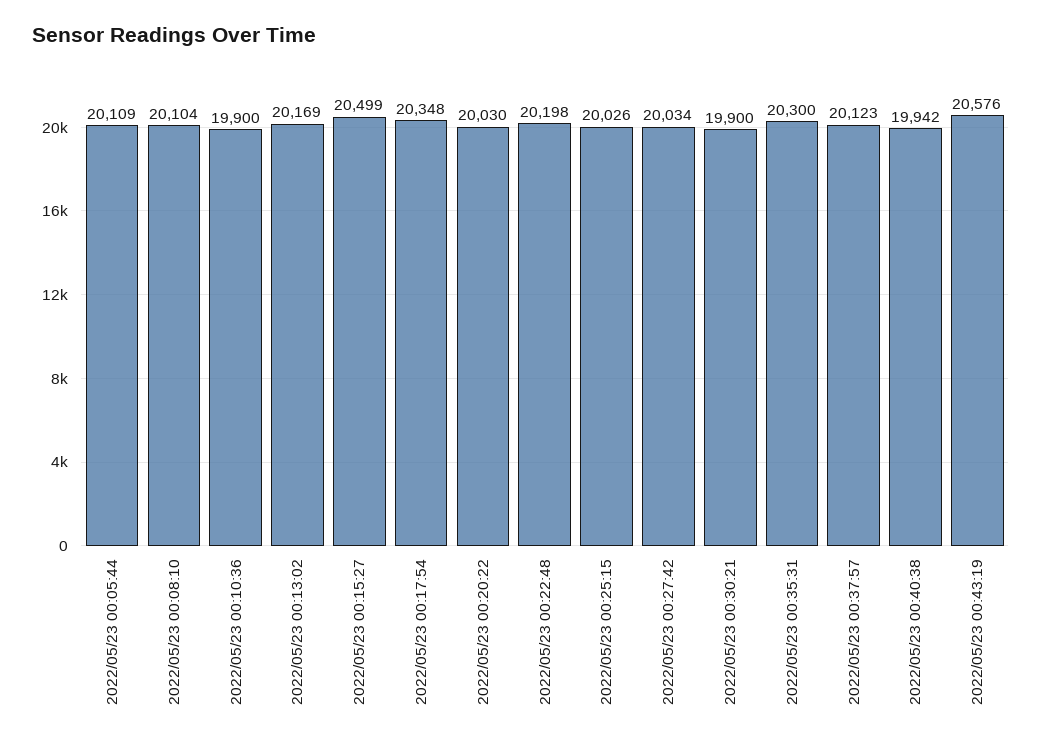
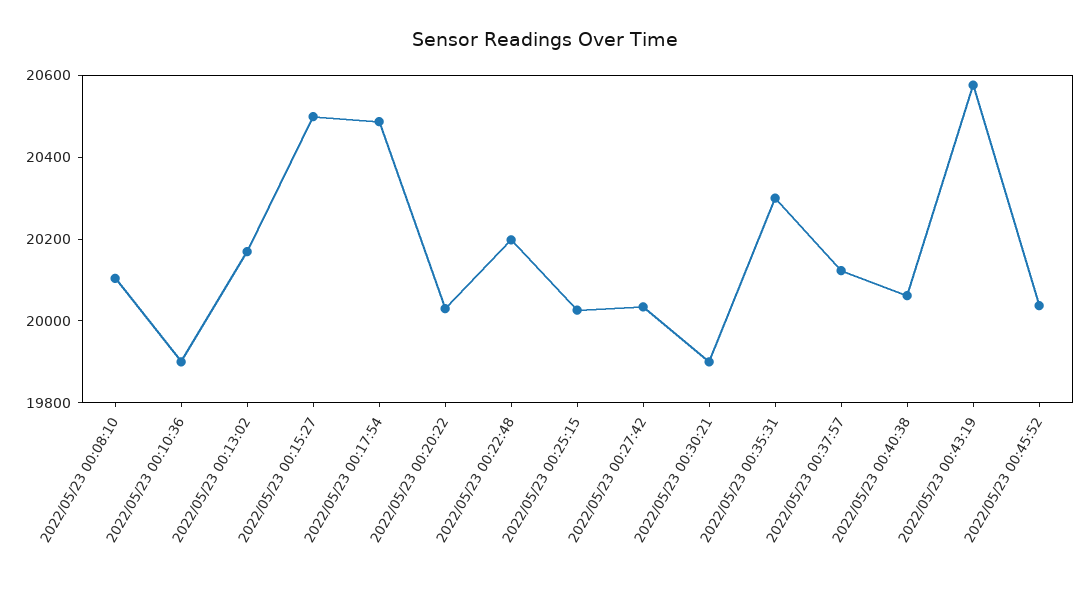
2022/05/23 00:05:44: 20109 -> none
2022/05/23 00:17:54: 20348 -> 20500
2022/05/23 00:40:38: 19942 -> 20050
2022/05/23 00:45:52: none -> 20050

